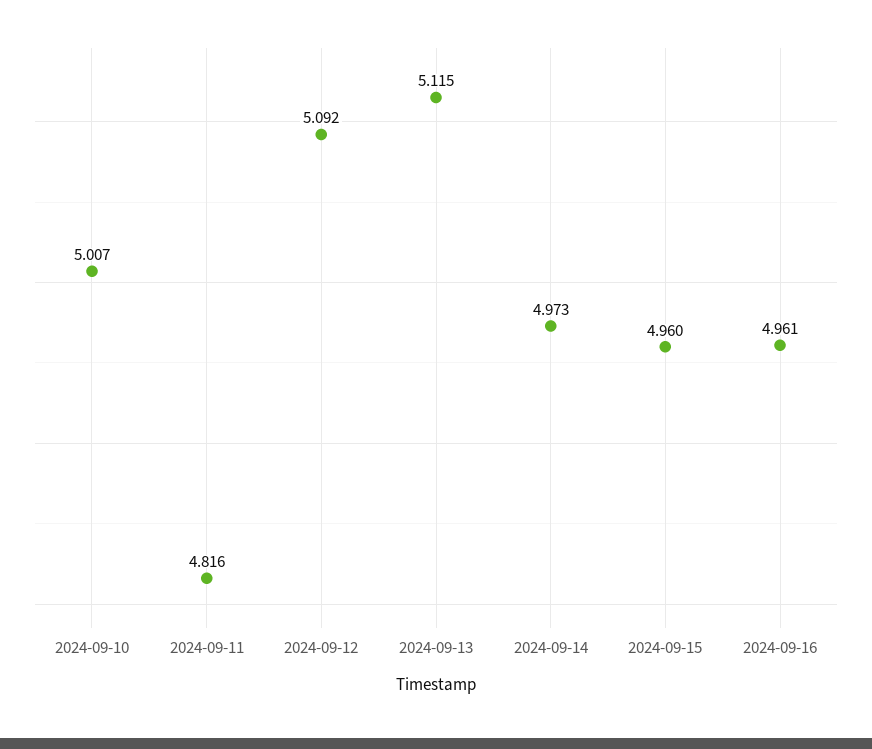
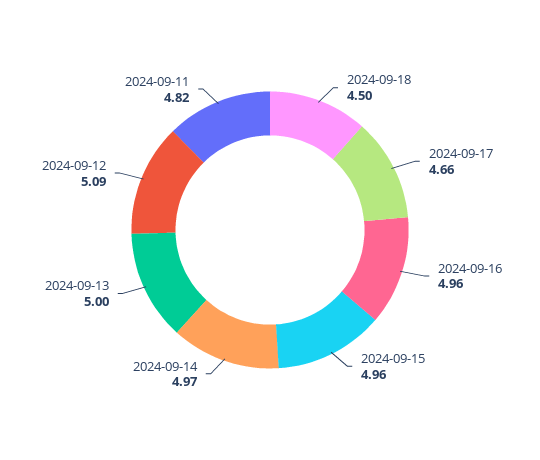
2024-09-10: 5.007 -> none
2024-09-13: 5.115 -> 5
2024-09-18: none -> 4.5
2024-09-17: none -> 4.66

